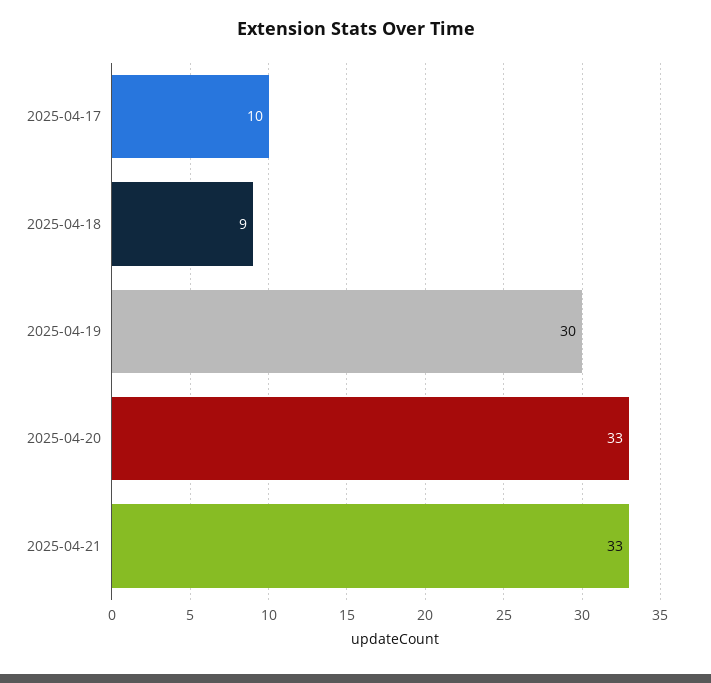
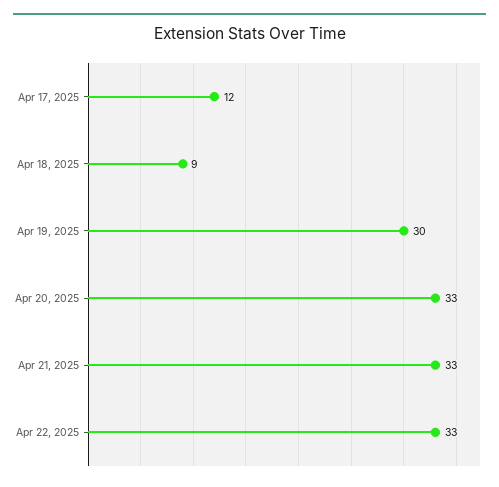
2025-04-17: 10 -> 12
Apr 22, 2025: none -> 33

